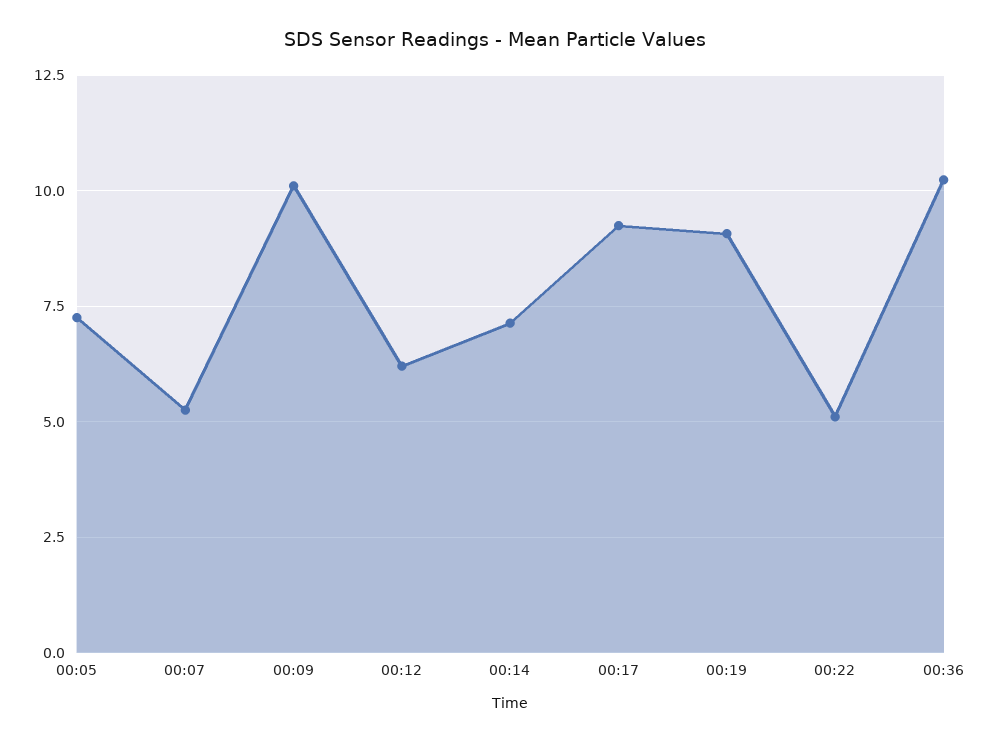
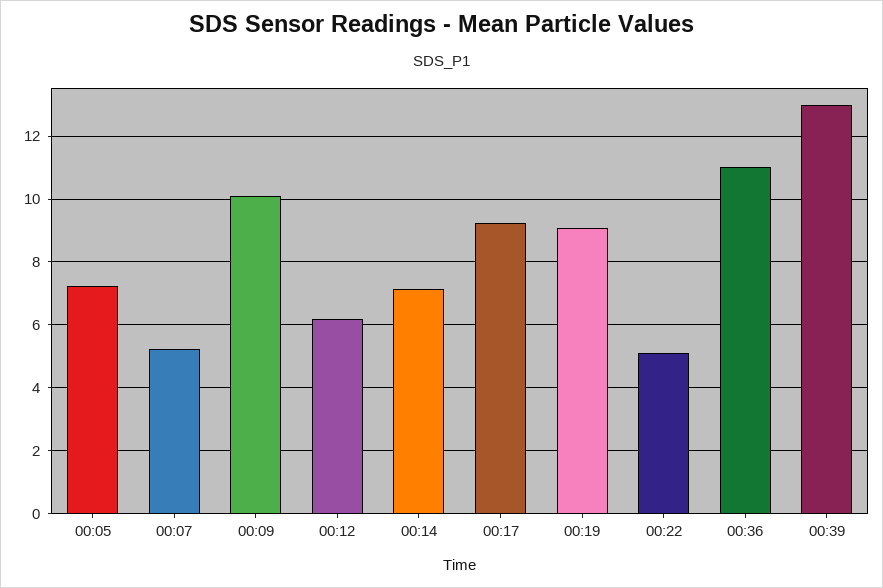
00:36: 10.25 -> 11
00:39: none -> 13

